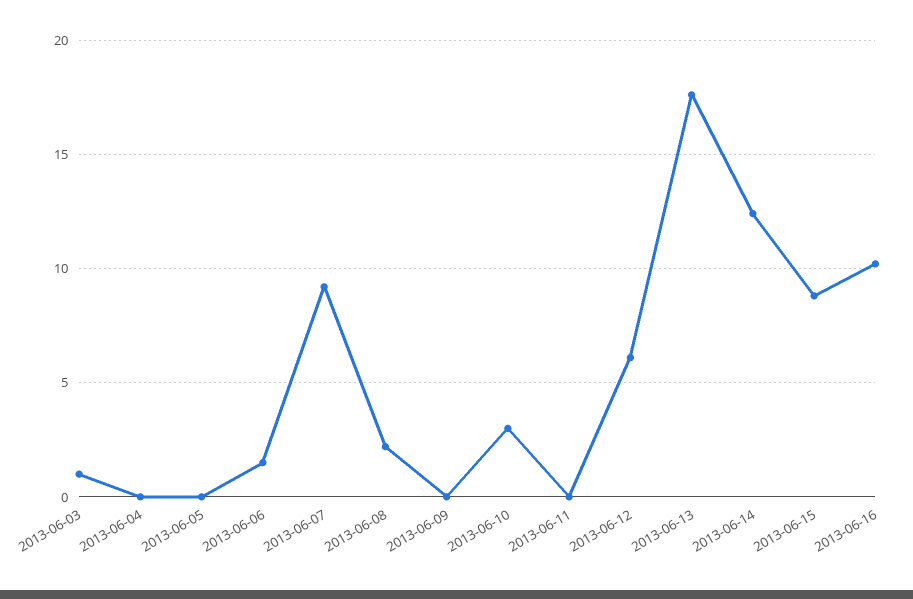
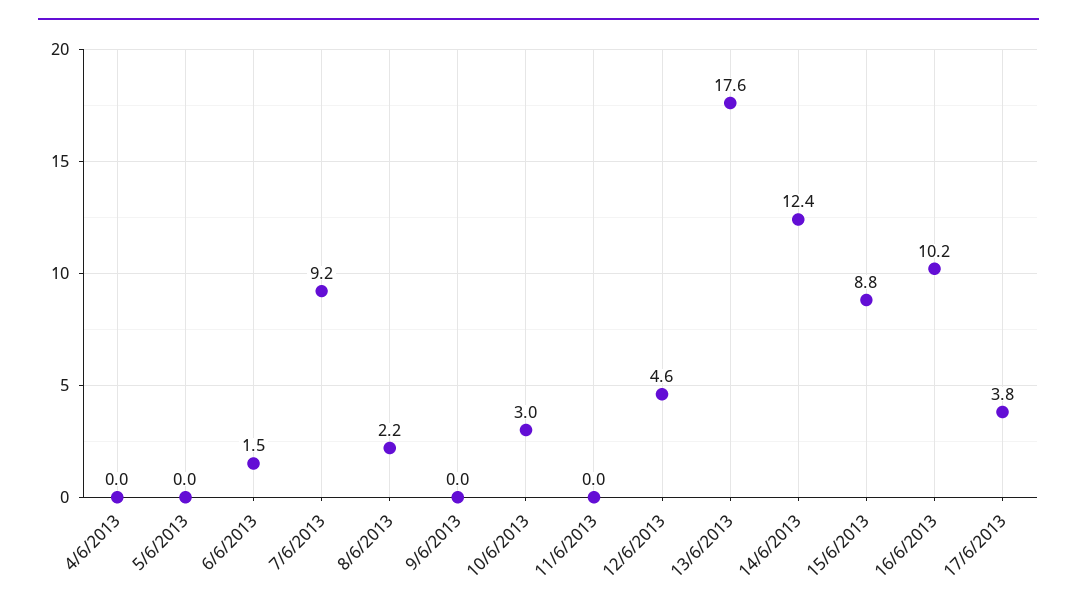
2013-06-03: 1 -> none
2013-06-12: 6 -> 4.6
17/6/2013: none -> 3.8

